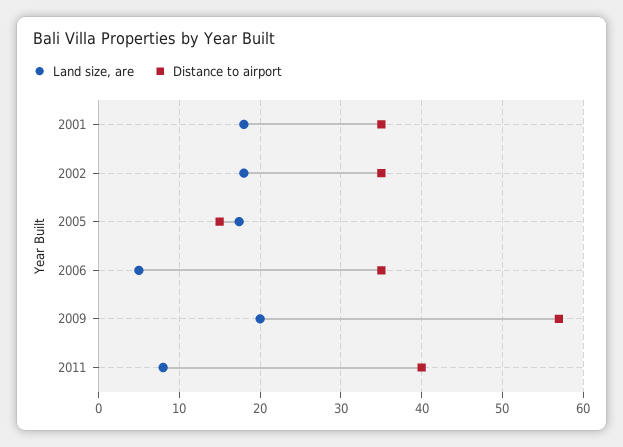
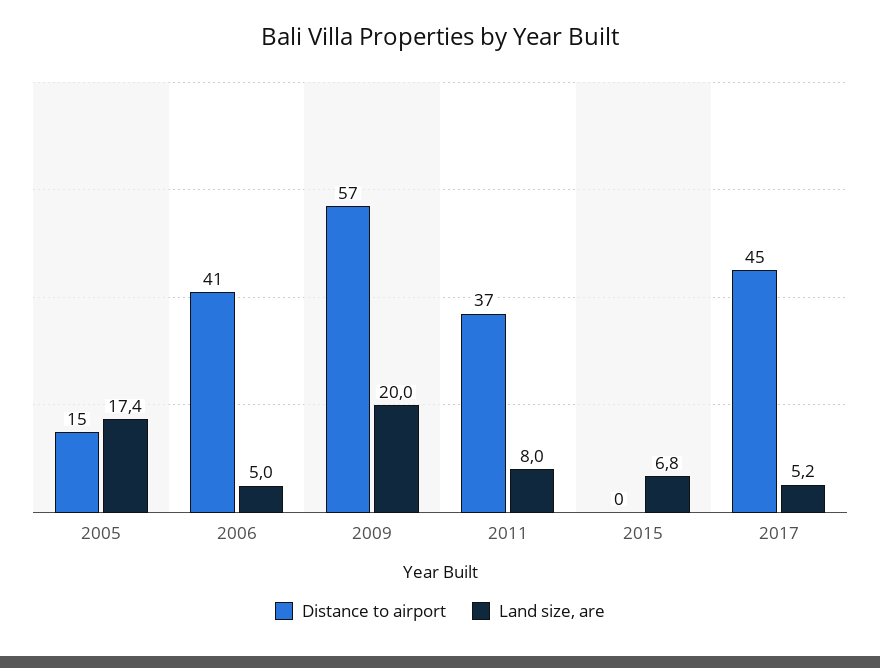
Land size, are, 2001: 18 -> none
Distance to airport, 2001: 35 -> none
Land size, are, 2002: 18 -> none
Distance to airport, 2002: 35 -> none
Distance to airport, 2006: 35 -> 41
Distance to airport, 2011: 40 -> 37
Distance to airport, 2015: none -> 0
Land size, are, 2015: none -> 6.8
Distance to airport, 2017: none -> 45
Land size, are, 2017: none -> 5.2

